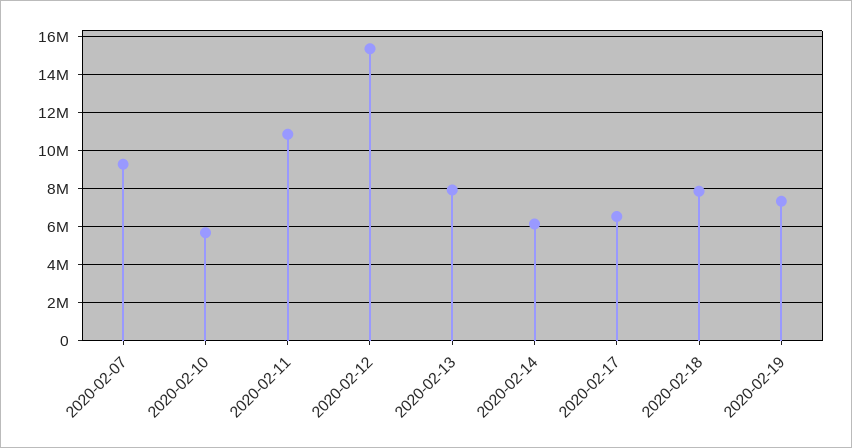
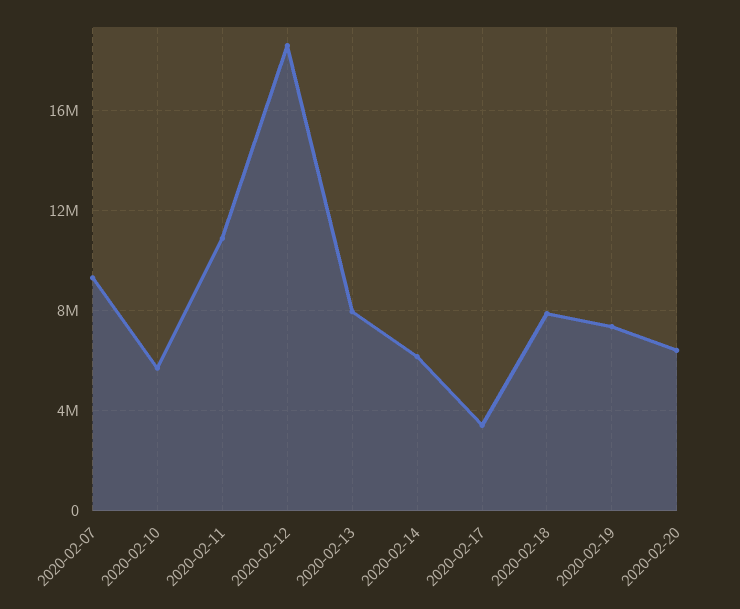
2020-02-12: 15500000 -> 18500000
2020-02-17: 6500000 -> 3500000
2020-02-20: none -> 6500000

